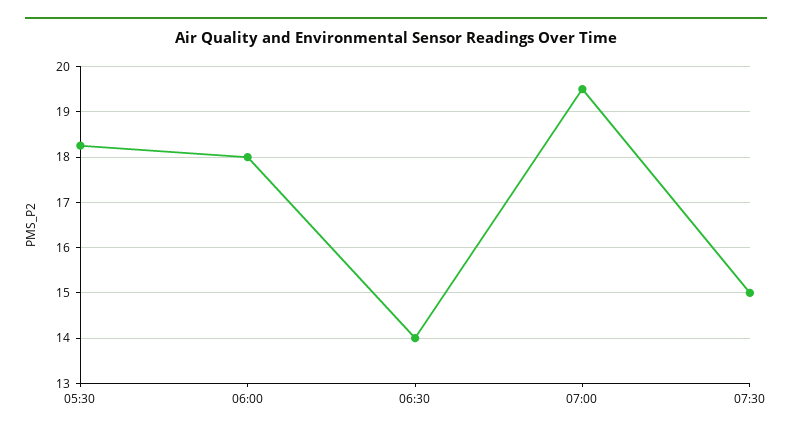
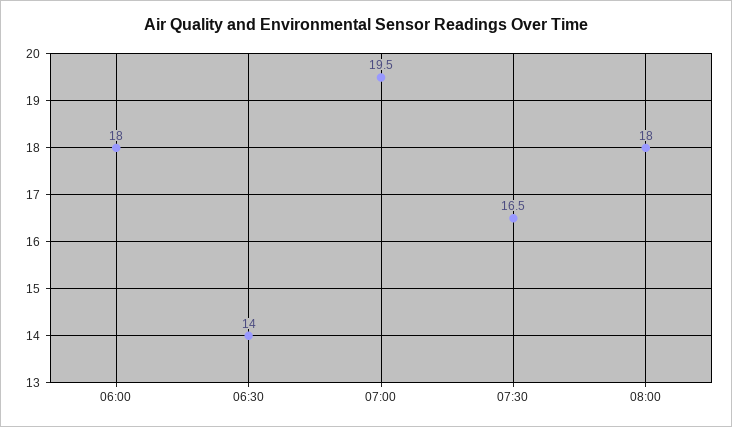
05:30: 18.2 -> none
07:30: 15 -> 16.5
08:00: none -> 18

